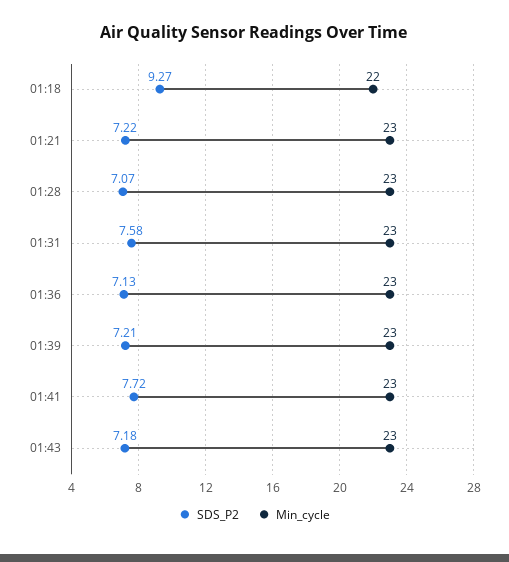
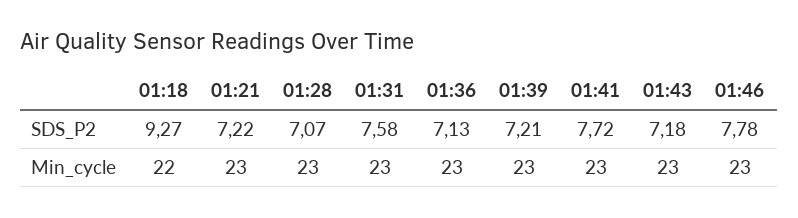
SDS_P2, 01:46: none -> 7.78
Min_cycle, 01:46: none -> 23

